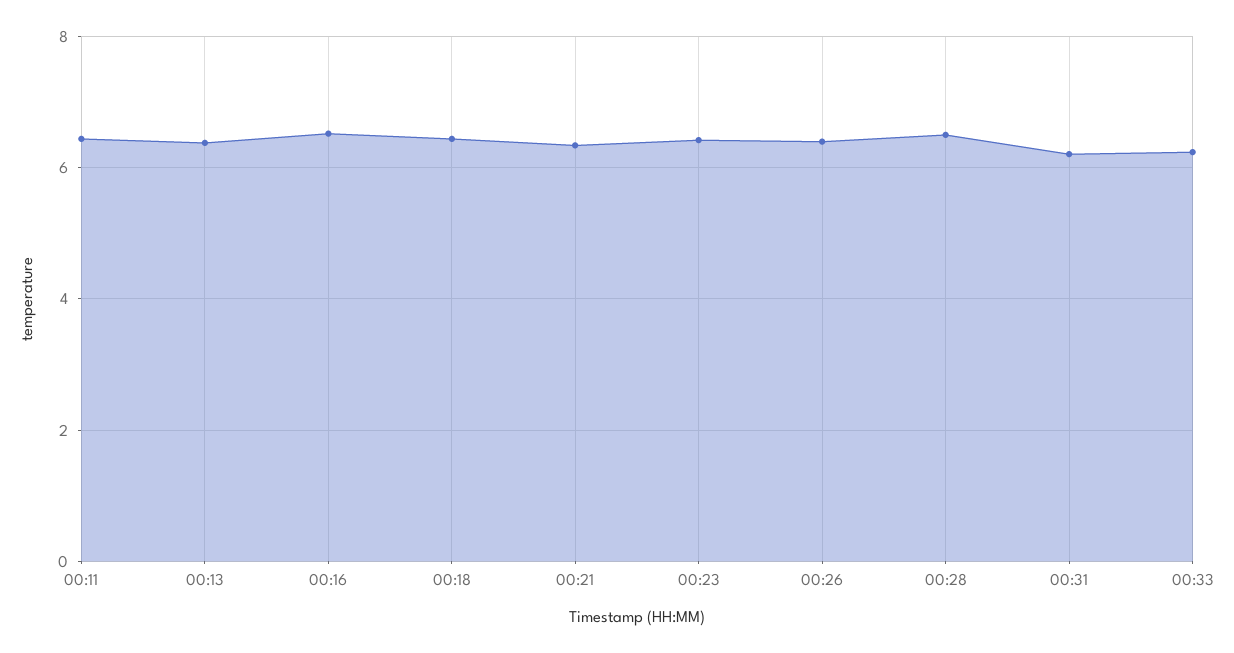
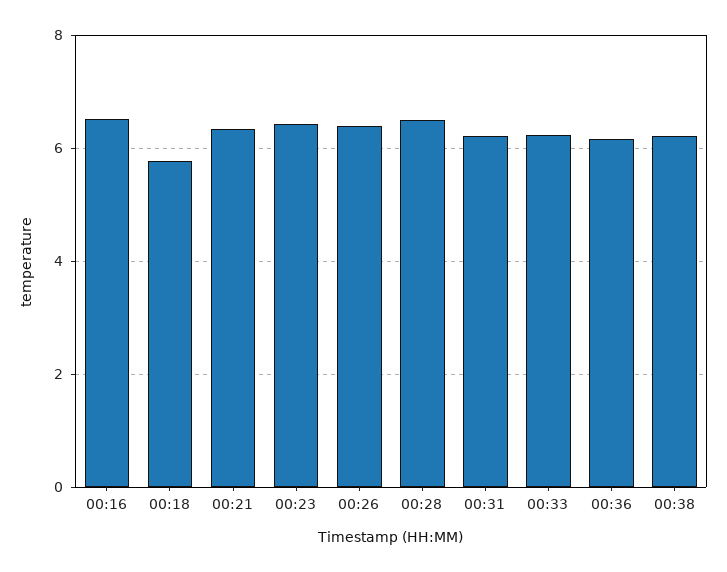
00:11: 6.4 -> none
00:13: 6.4 -> none
00:18: 6.4 -> 5.8
00:36: none -> 6.2
00:38: none -> 6.2

